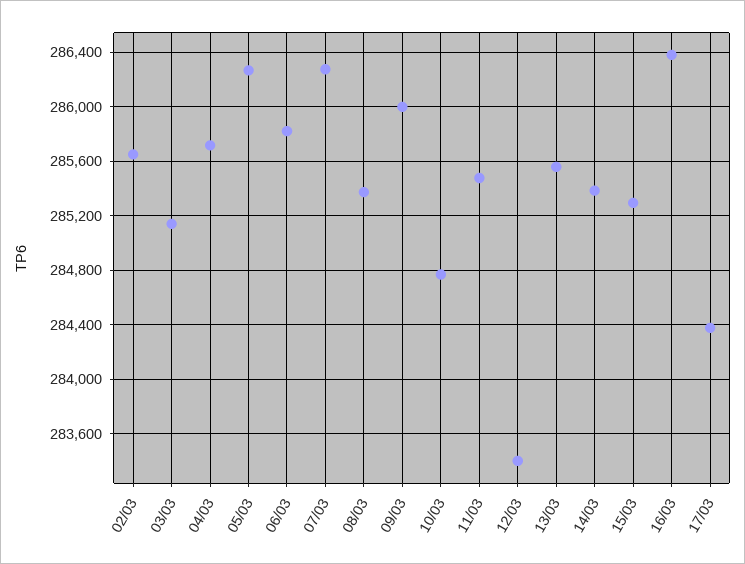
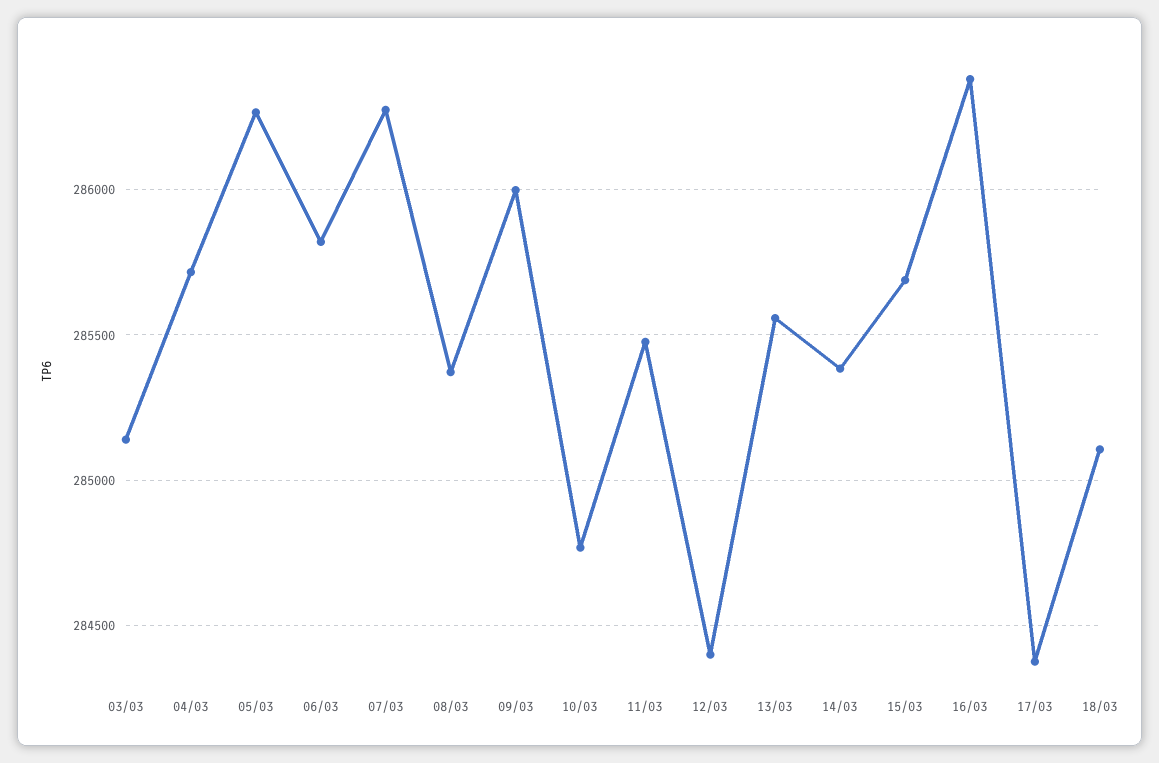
02/03: 285650 -> none
12/03: 283400 -> 284400
15/03: 285300 -> 285700
18/03: none -> 285100

